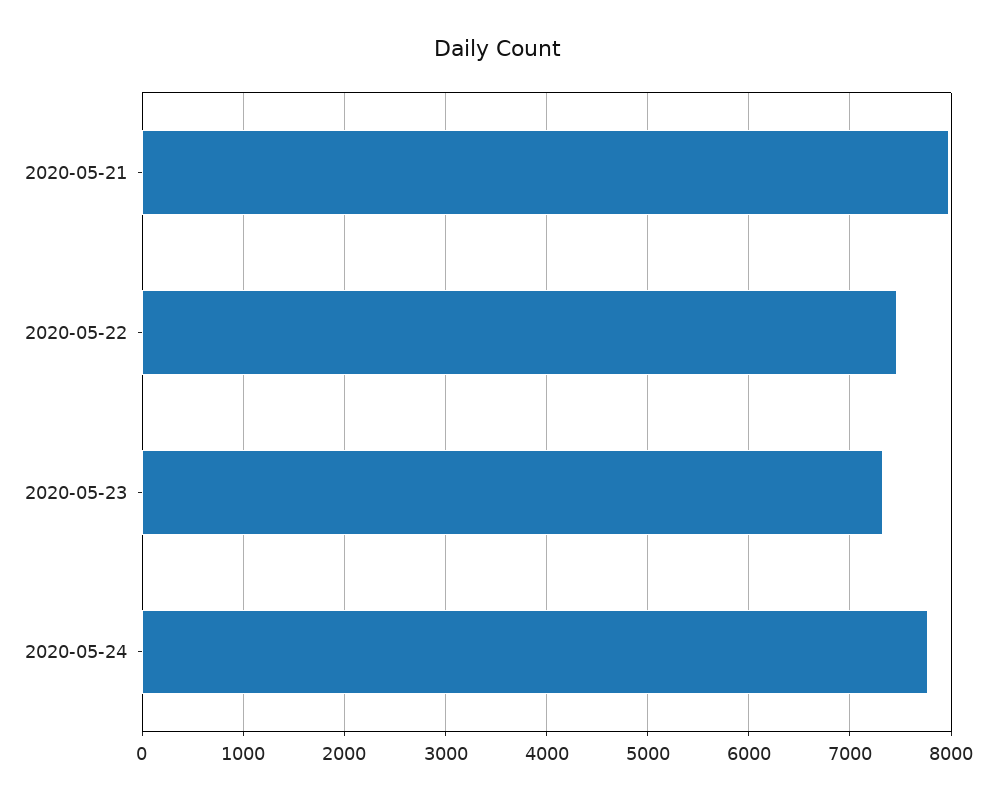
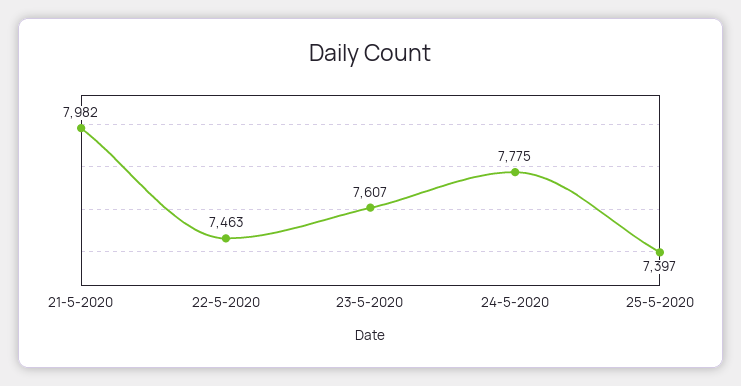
2020-05-23: 7300 -> 7607
25-5-2020: none -> 7397

